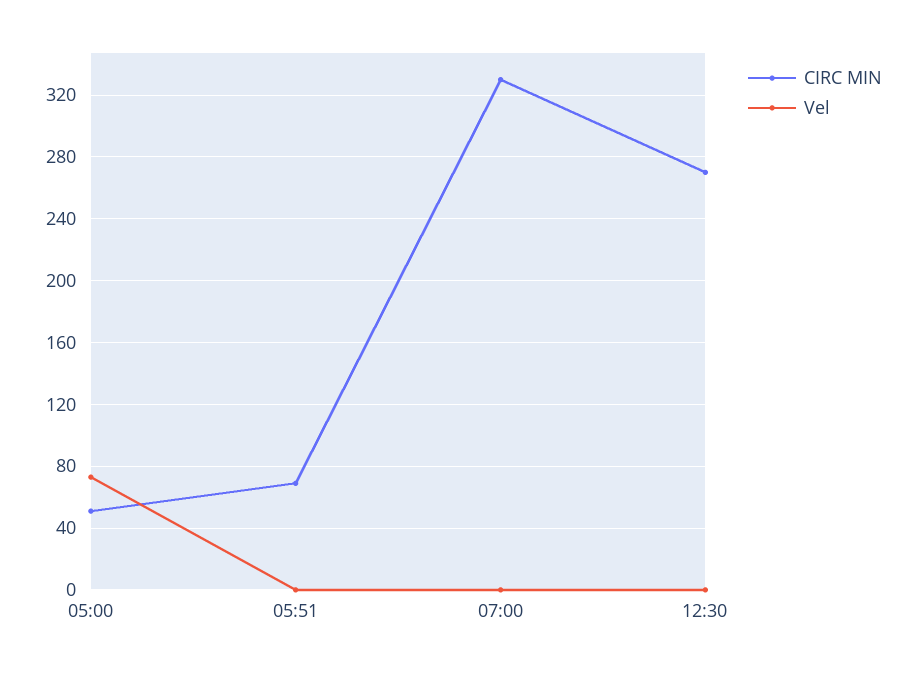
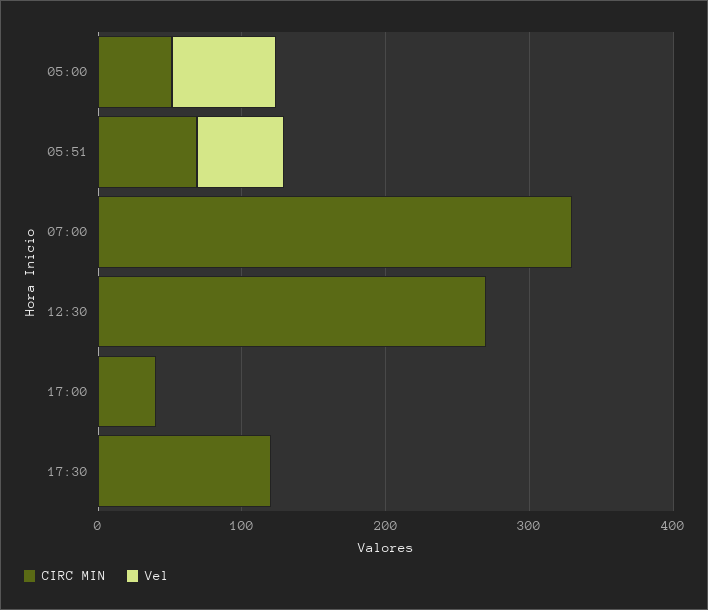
Vel, 05:51: 0 -> 60
CIRC MIN, 17:00: none -> 40
Vel, 17:00: none -> 0
CIRC MIN, 17:30: none -> 120
Vel, 17:30: none -> 0

